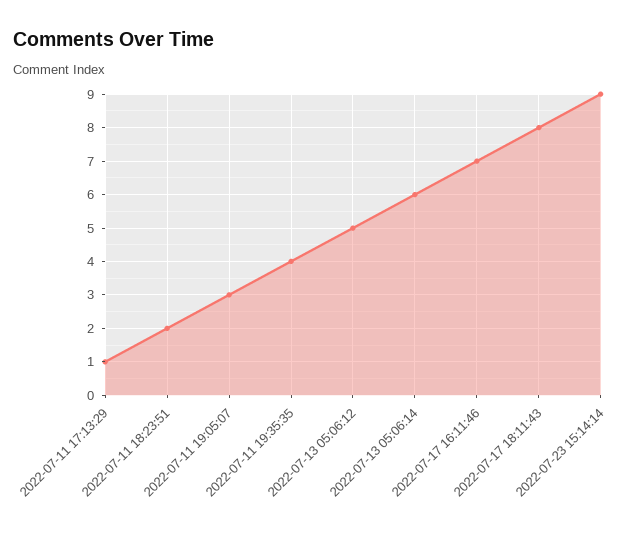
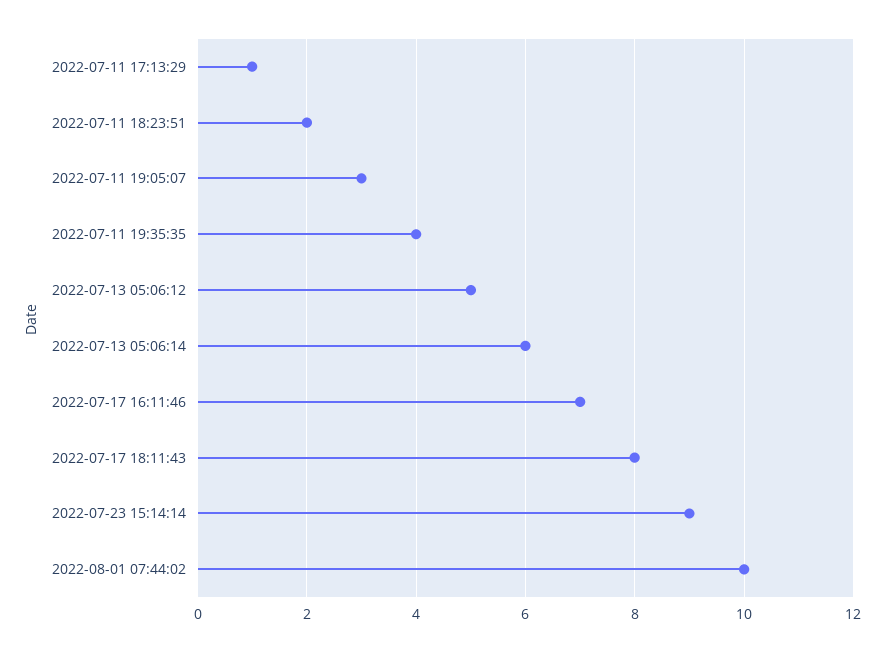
2022-08-01 07:44:02: none -> 10

